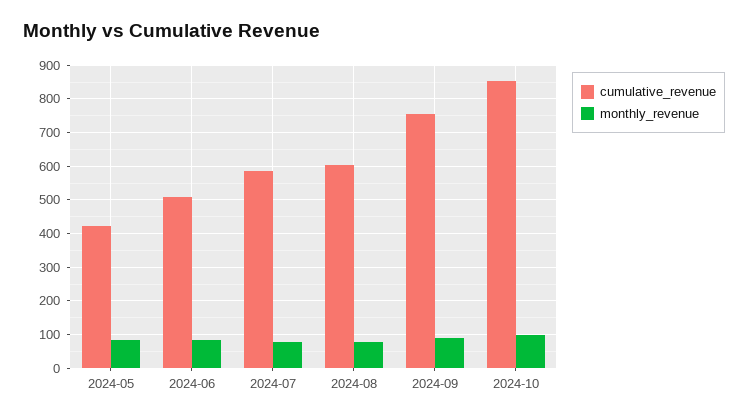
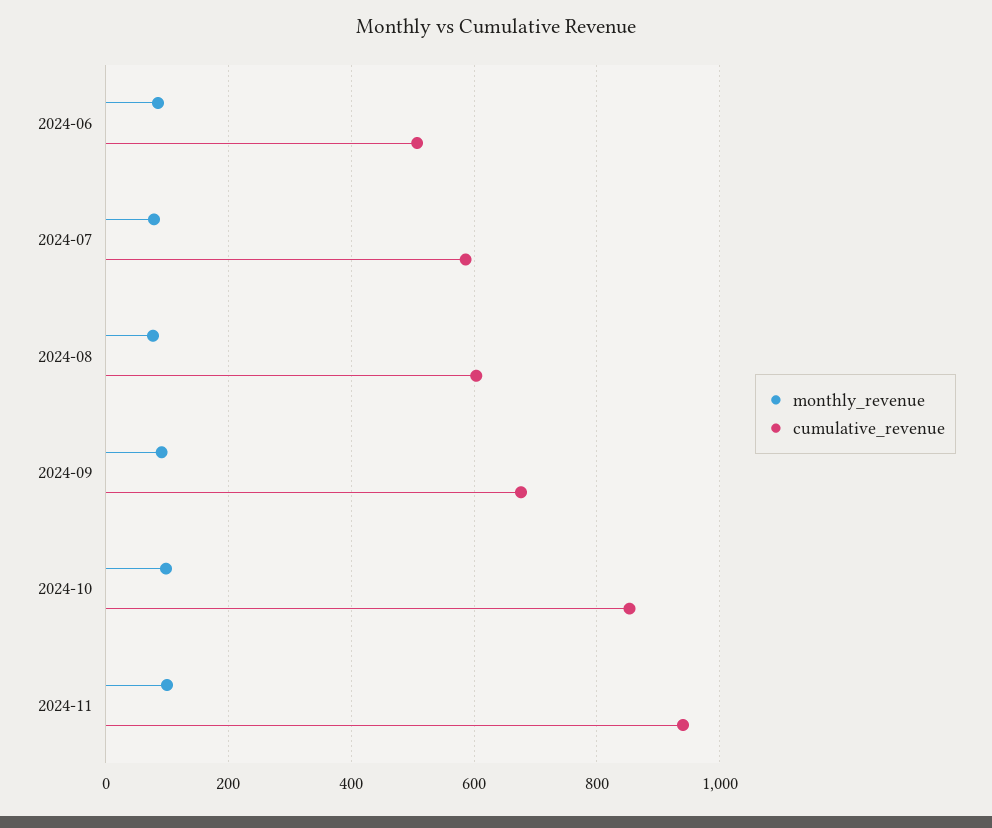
cumulative_revenue, 2024-05: 420 -> none
monthly_revenue, 2024-05: 80 -> none
cumulative_revenue, 2024-09: 760 -> 680
monthly_revenue, 2024-11: none -> 100
cumulative_revenue, 2024-11: none -> 940

